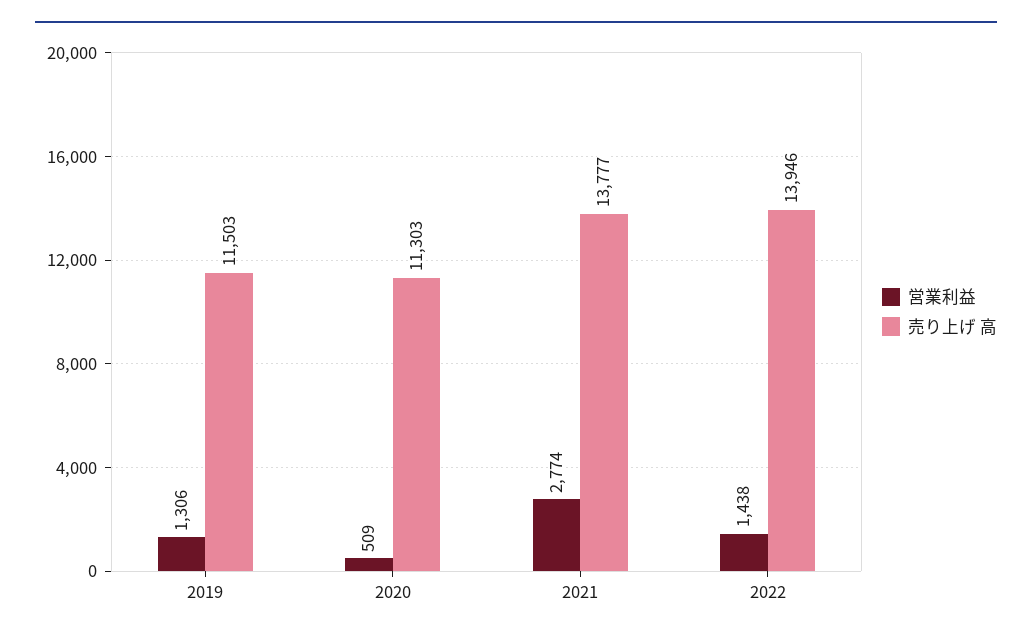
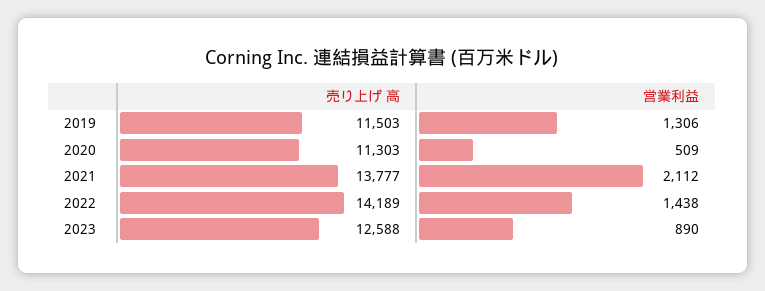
営業利益, 2021: 2774 -> 2112
売り上げ 高, 2022: 13946 -> 14189
売り上げ 高, 2023: none -> 12588
営業利益, 2023: none -> 890

